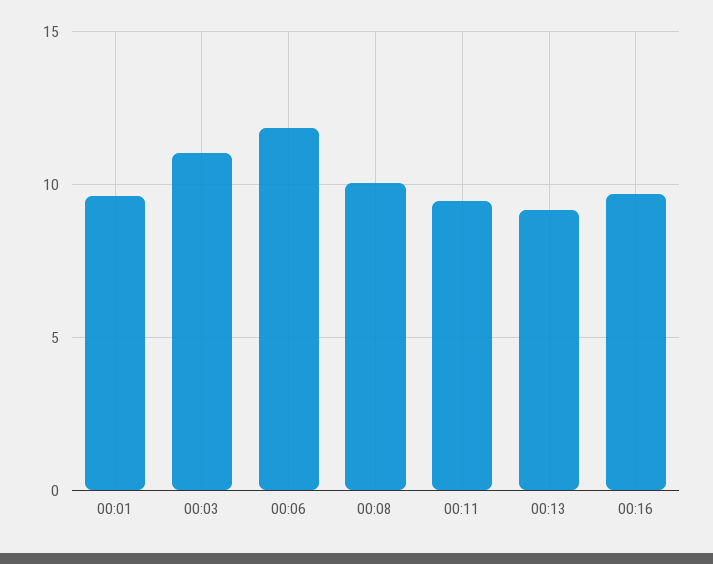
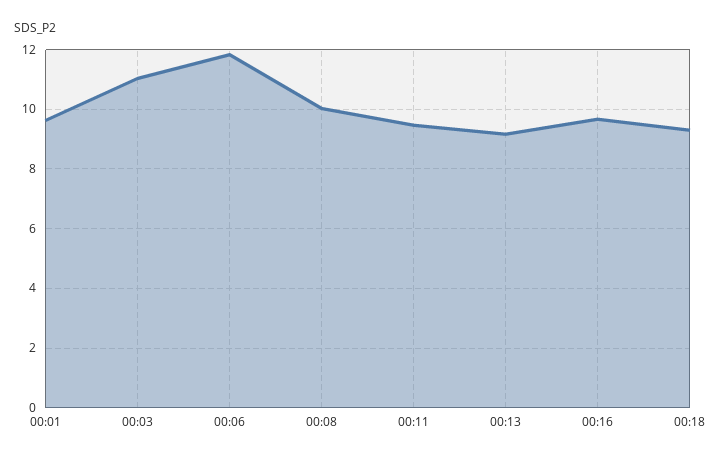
00:18: none -> 9.25

